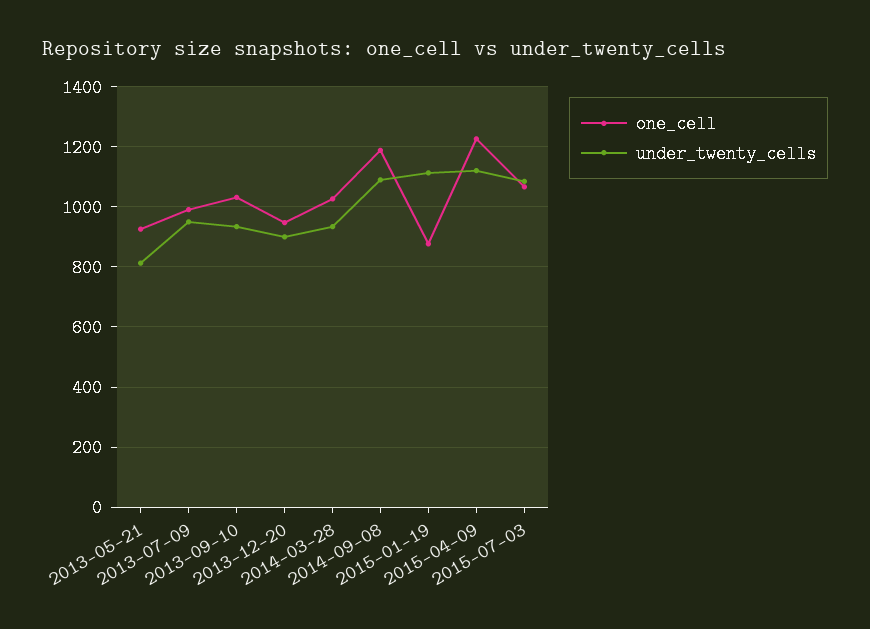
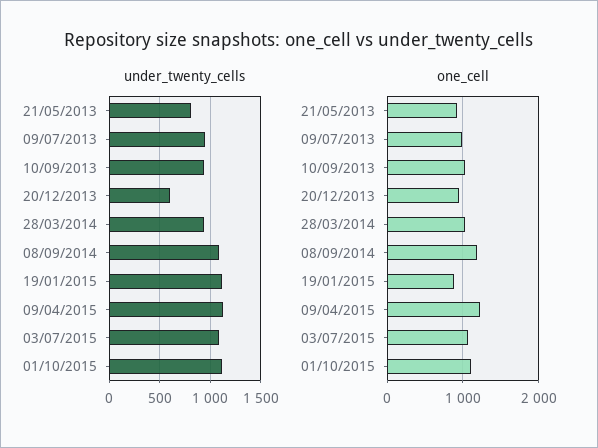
under_twenty_cells, 2013-12-20: 900 -> 600
under_twenty_cells, 01/10/2015: none -> 1100
one_cell, 01/10/2015: none -> 1100

